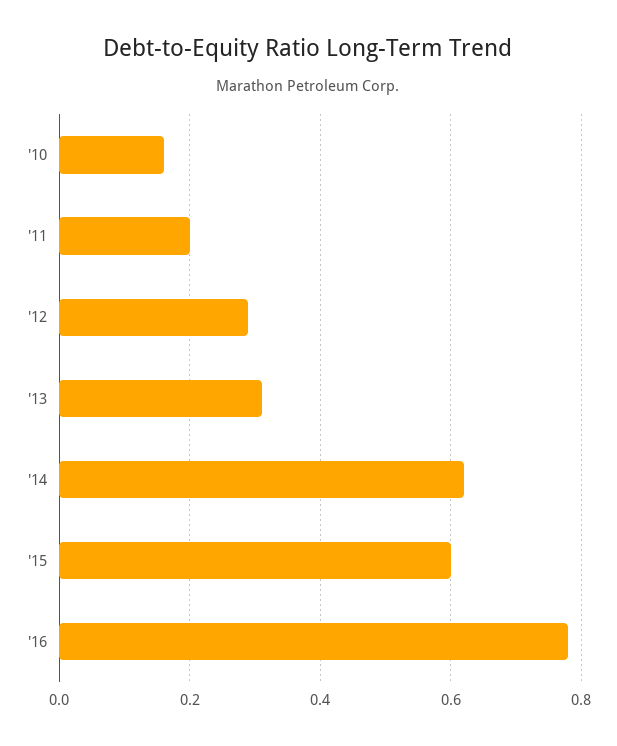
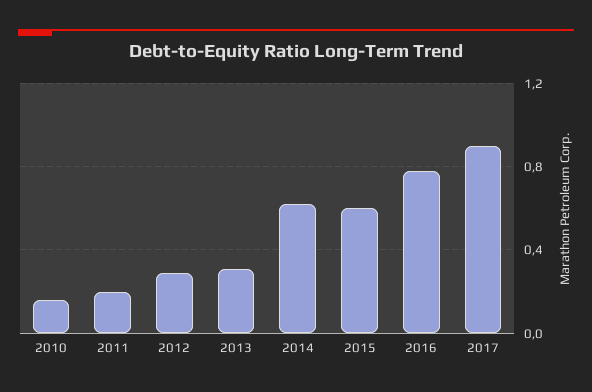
2017: none -> 0.9

